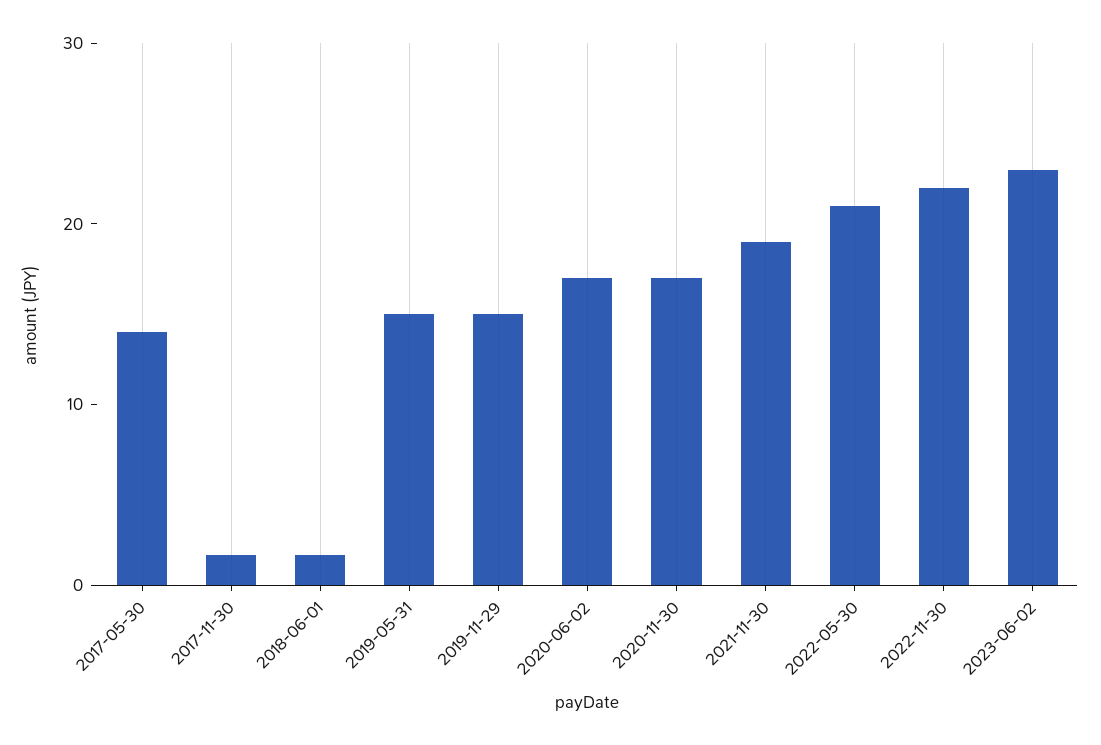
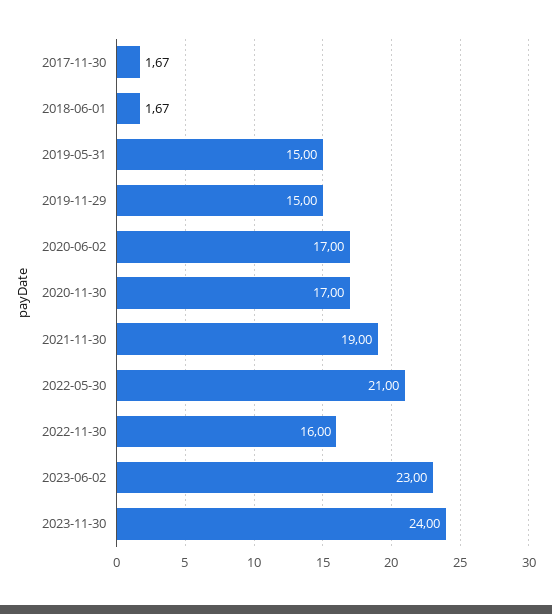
2017-05-30: 14 -> none
2022-11-30: 22 -> 16
2023-11-30: none -> 24

